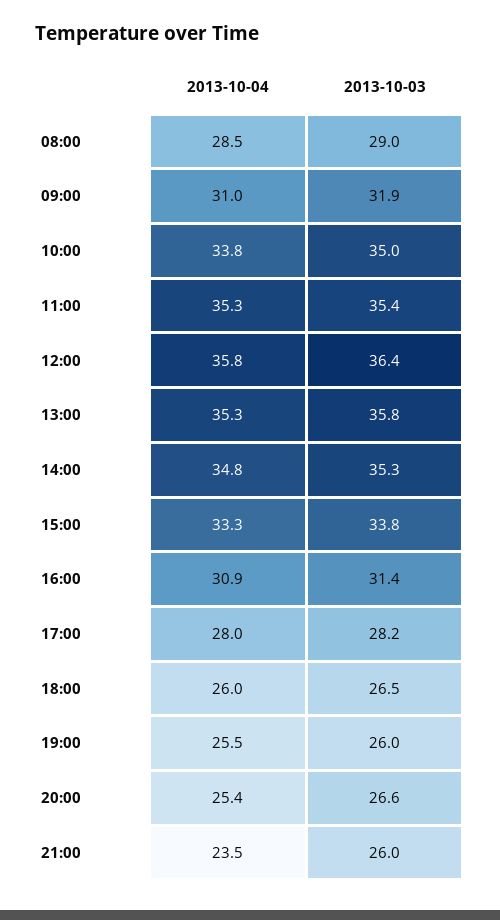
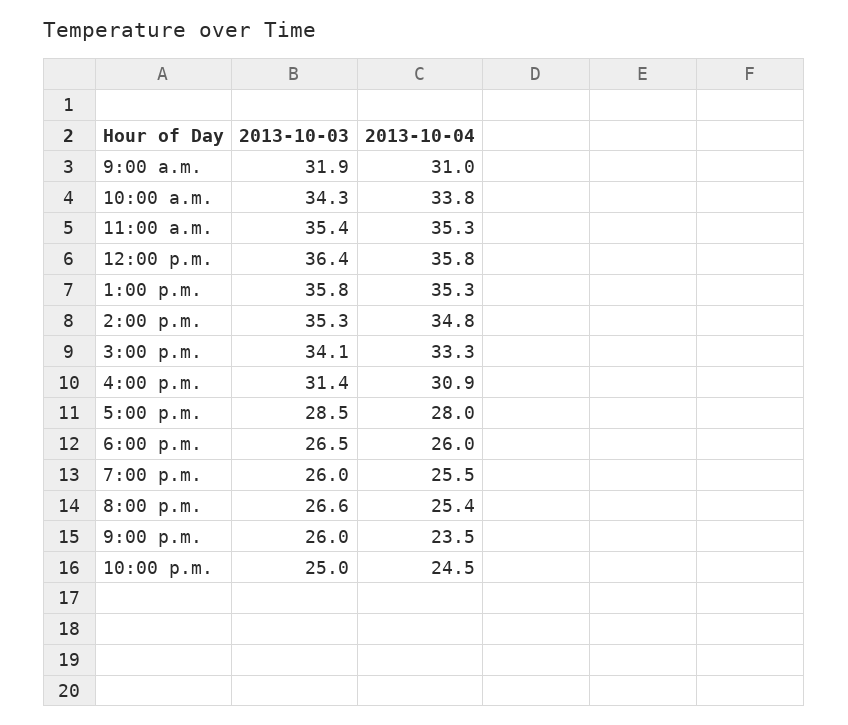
2013-10-04, 08:00: 28.5 -> none
2013-10-03, 08:00: 29 -> none
2013-10-03, 10:00: 35 -> 34.3
2013-10-03, 15:00: 33.8 -> 34.1
2013-10-03, 17:00: 28.2 -> 28.5
2013-10-03, 10:00 p.m.: none -> 25
2013-10-04, 10:00 p.m.: none -> 24.5

